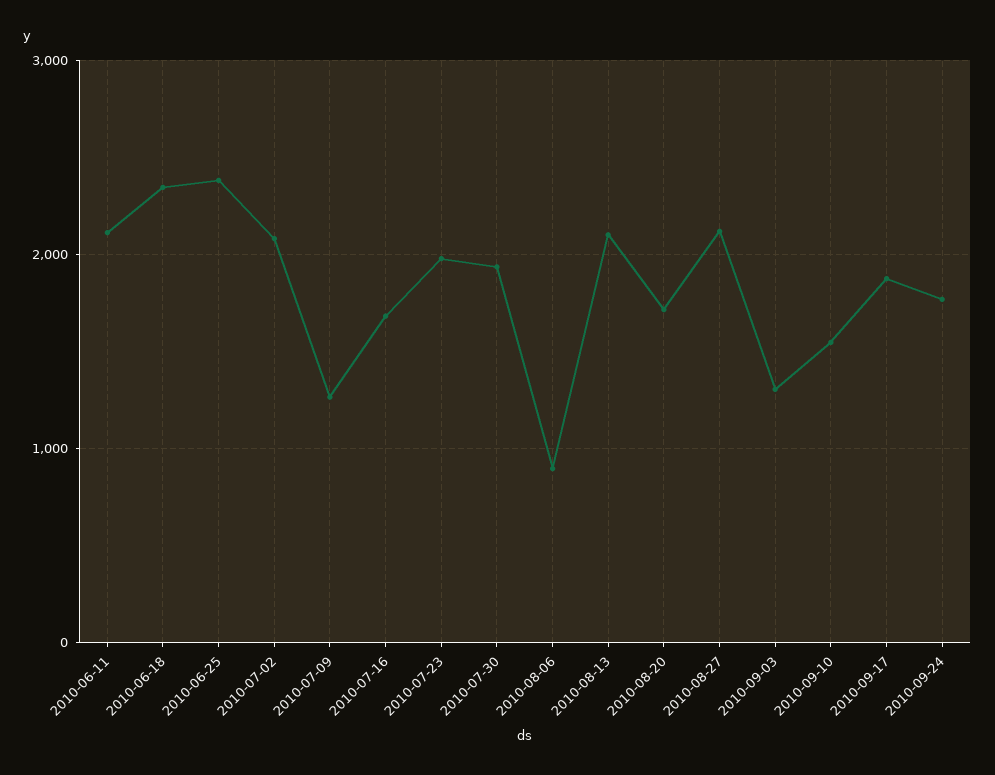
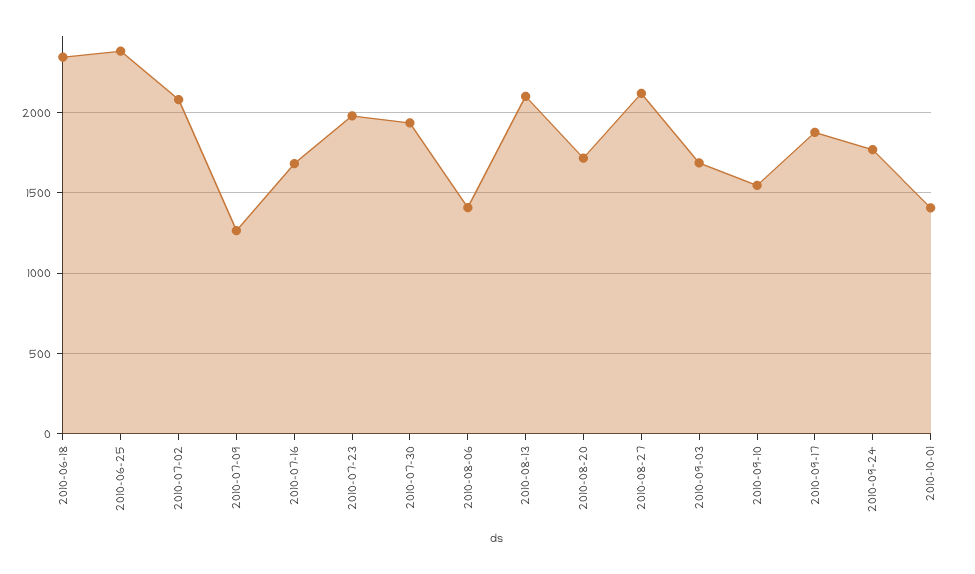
2010-06-11: 2100 -> none
2010-08-06: 900 -> 1400
2010-09-03: 1300 -> 1700
2010-10-01: none -> 1400

